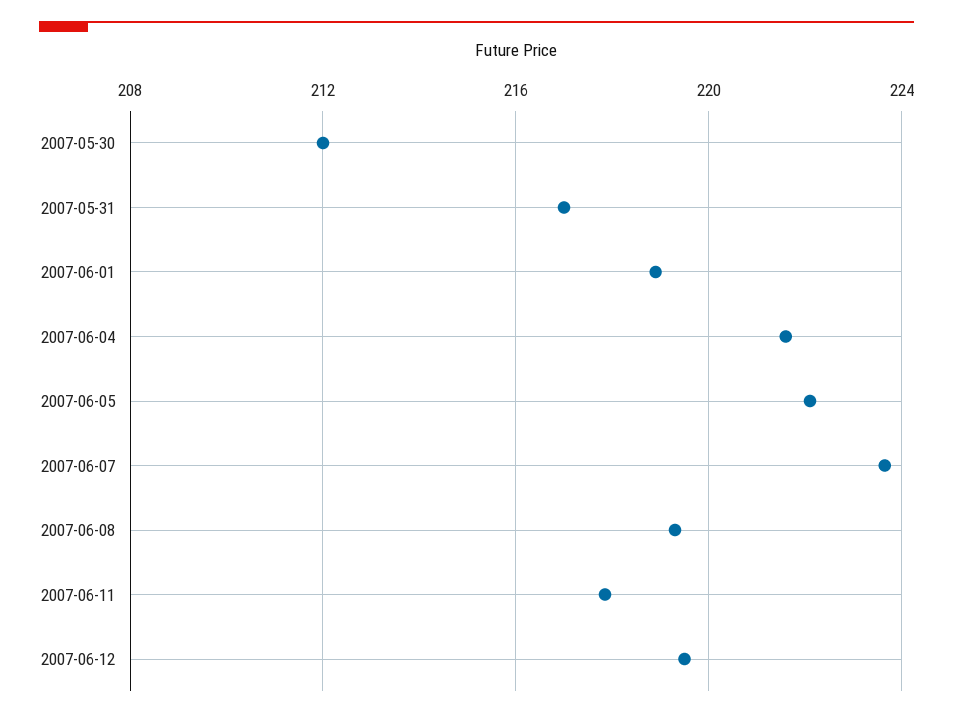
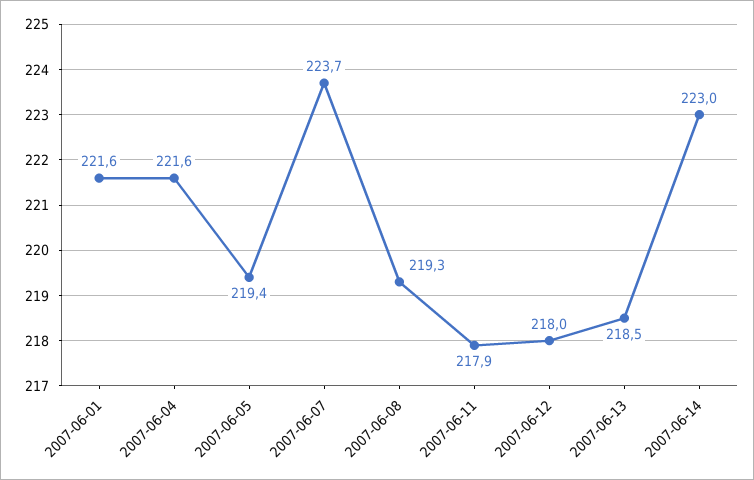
2007-05-30: 212 -> none
2007-05-31: 217 -> none
2007-06-01: 219 -> 221.6
2007-06-05: 222 -> 219.4
2007-06-12: 219.5 -> 218
2007-06-13: none -> 218.5
2007-06-14: none -> 223

